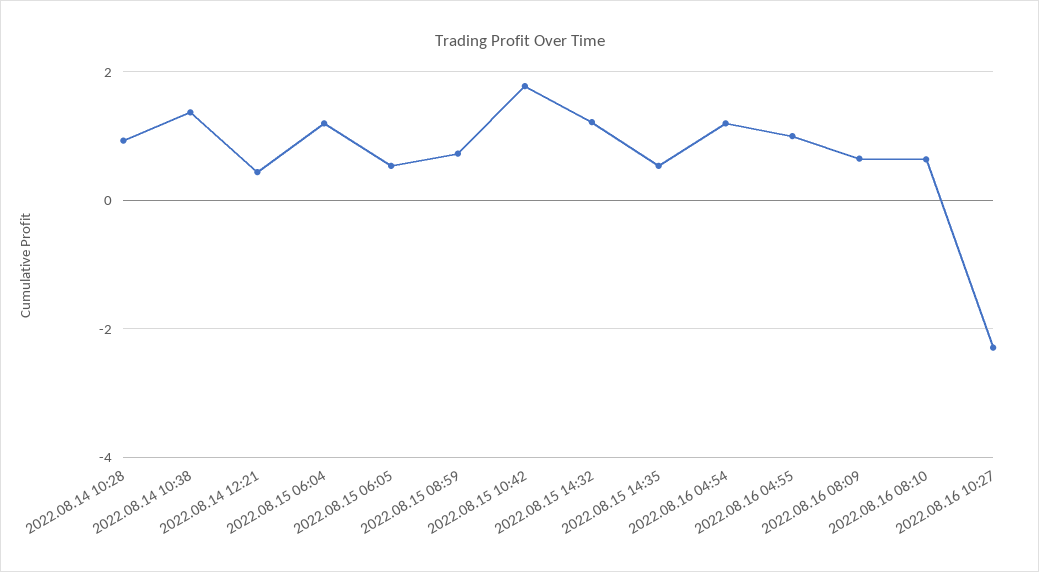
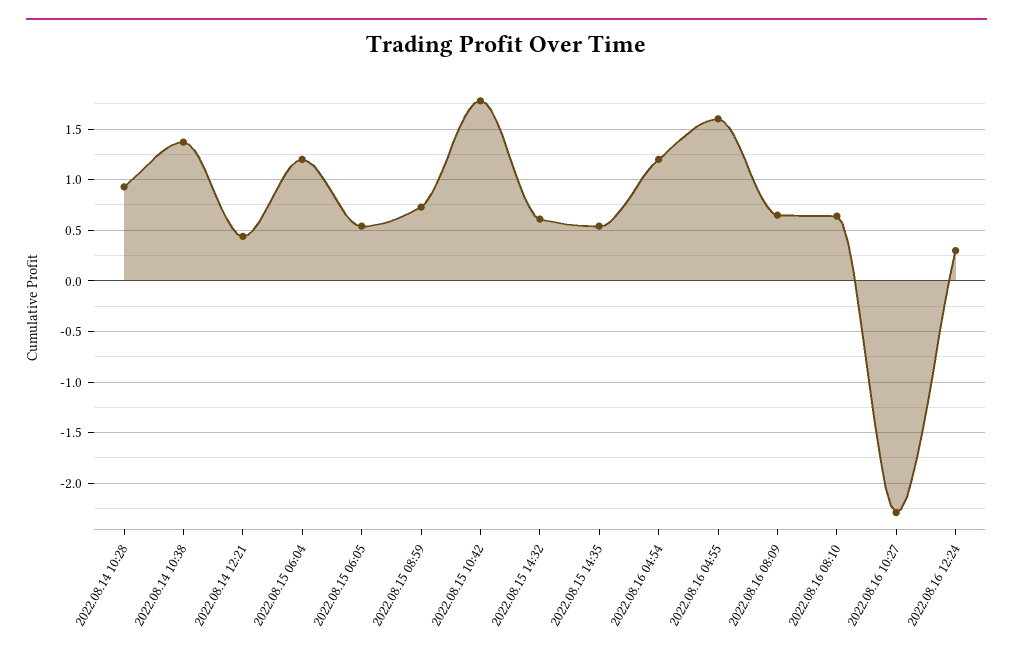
2022.08.15 14:32: 1.2 -> 0.6
2022.08.16 04:55: 1 -> 1.6
2022.08.16 12:24: none -> 0.3

